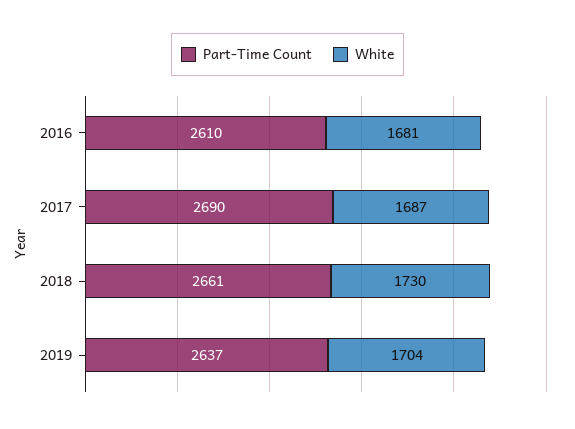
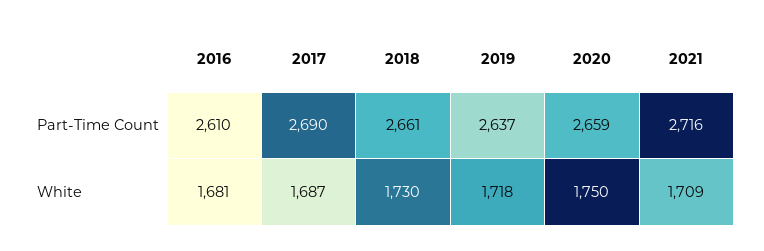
White, 2019: 1704 -> 1718
Part-Time Count, 2020: none -> 2659
Part-Time Count, 2021: none -> 2716
White, 2020: none -> 1750
White, 2021: none -> 1709

